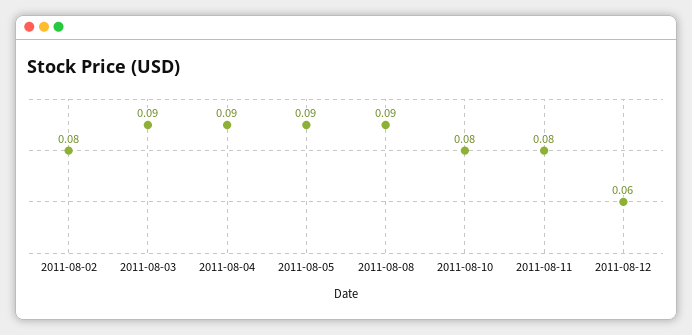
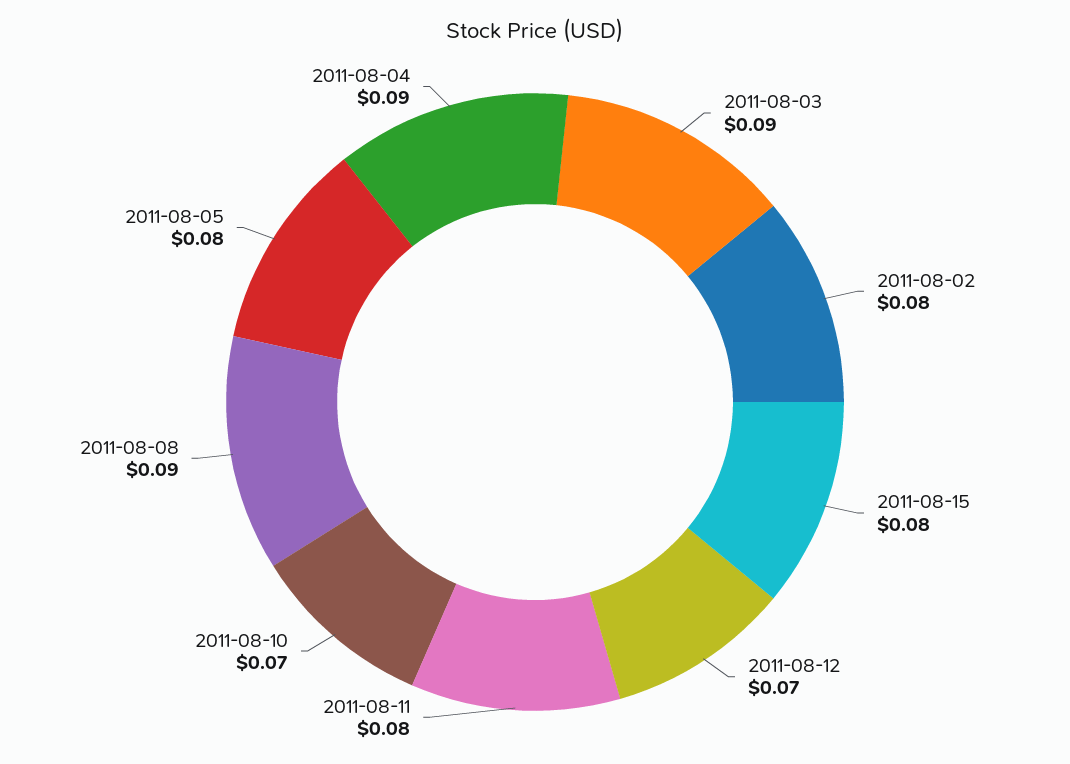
2011-08-05: 0.09 -> 0.08
2011-08-10: 0.08 -> 0.07
2011-08-12: 0.06 -> 0.07
2011-08-15: none -> 0.08

